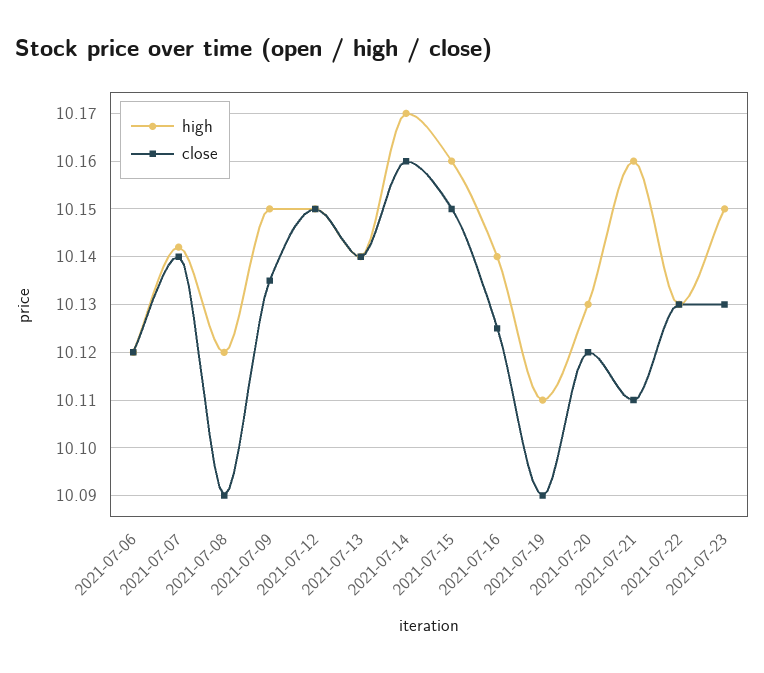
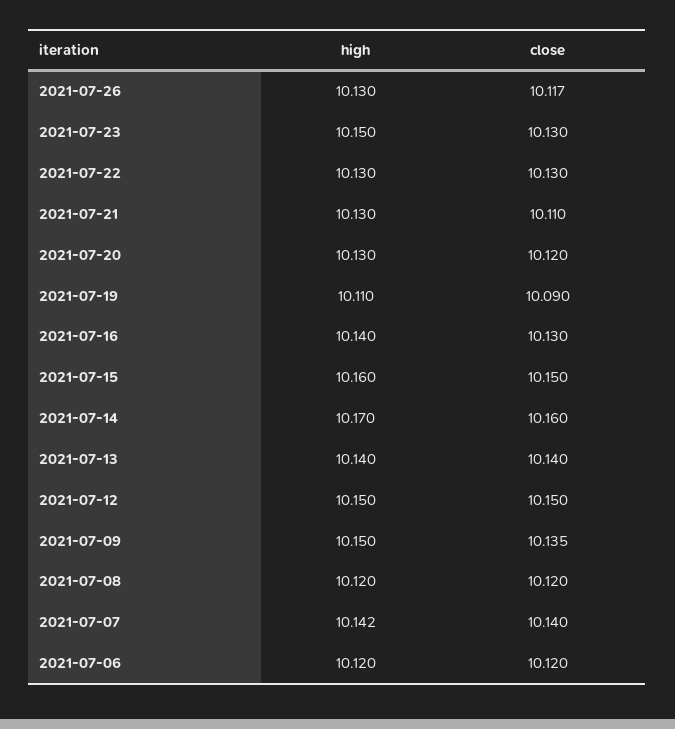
close, 2021-07-08: 10.09 -> 10.12
close, 2021-07-16: 10.125 -> 10.13
high, 2021-07-21: 10.16 -> 10.13
high, 2021-07-26: none -> 10.13
close, 2021-07-26: none -> 10.117

